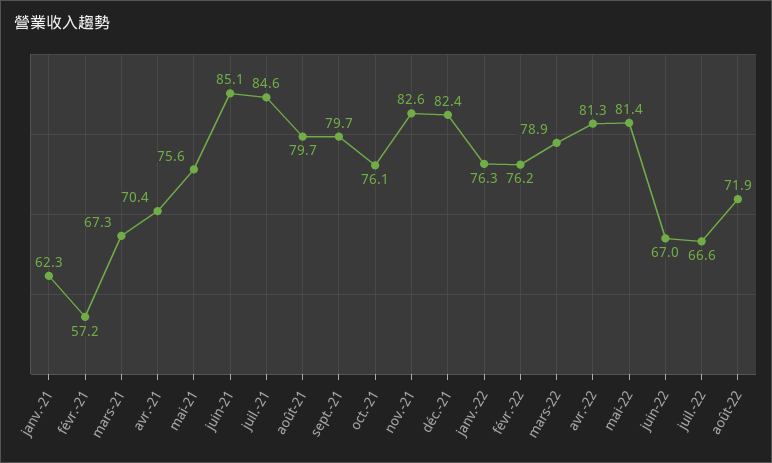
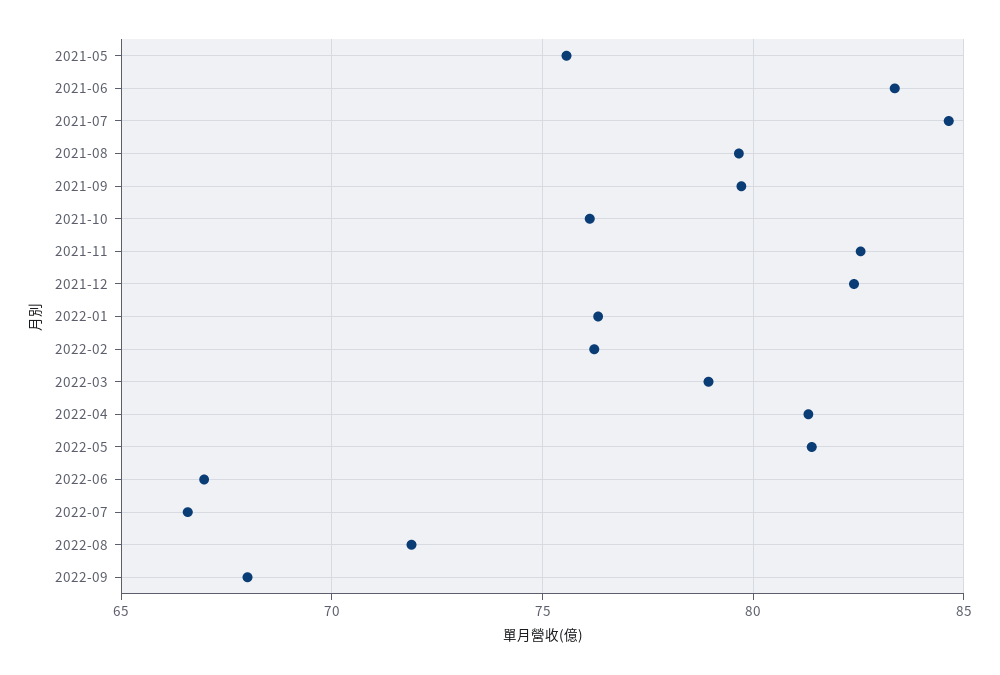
janv.-21: 62.3 -> none
févr.-21: 57.2 -> none
mars-21: 67.3 -> none
avr.-21: 70.4 -> none
juin-21: 85.1 -> 83.5
2022-09: none -> 68

